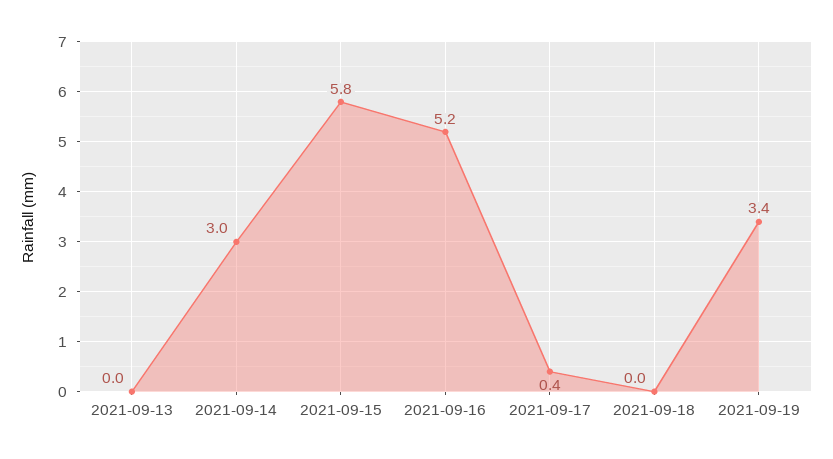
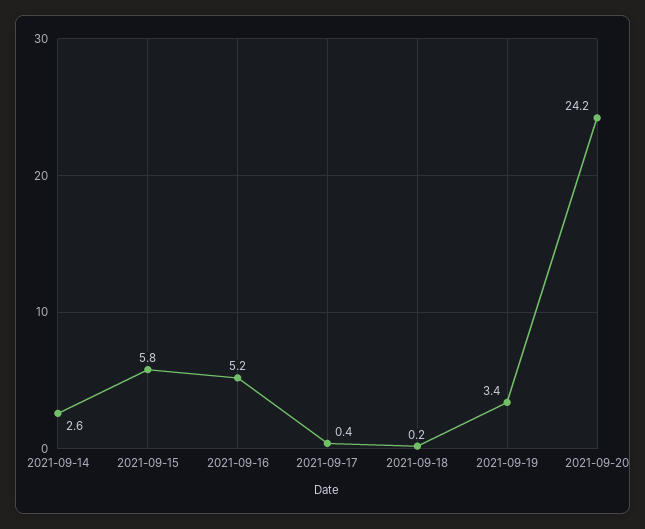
2021-09-13: 0 -> none
2021-09-14: 3 -> 2.6
2021-09-18: 0 -> 0.2
2021-09-20: none -> 24.2

